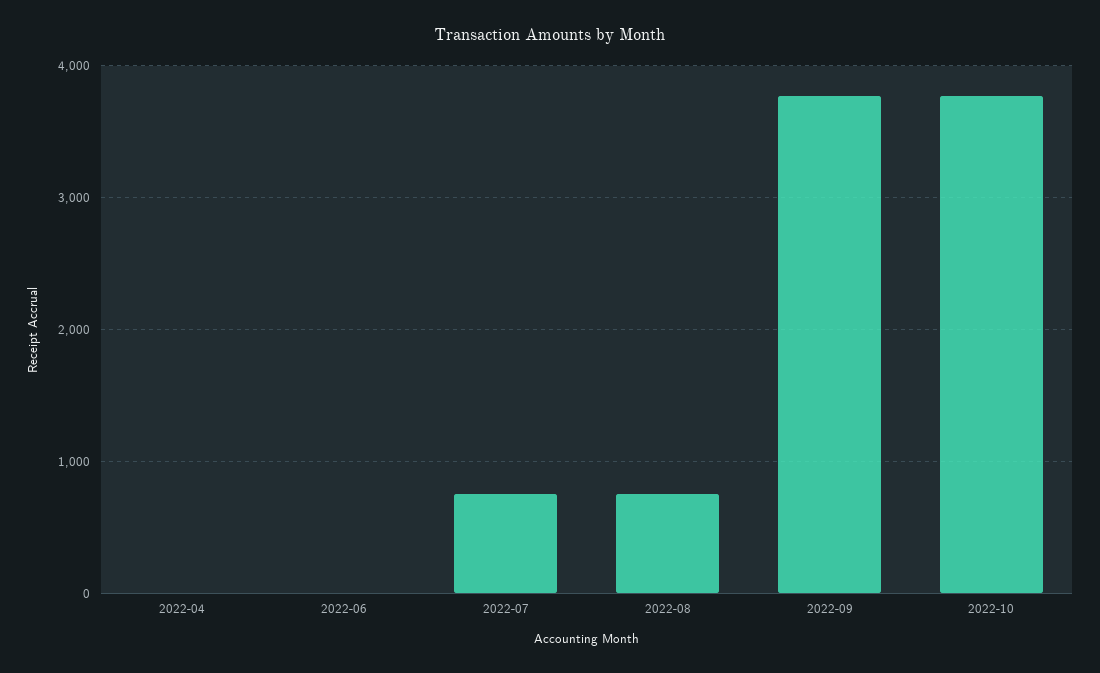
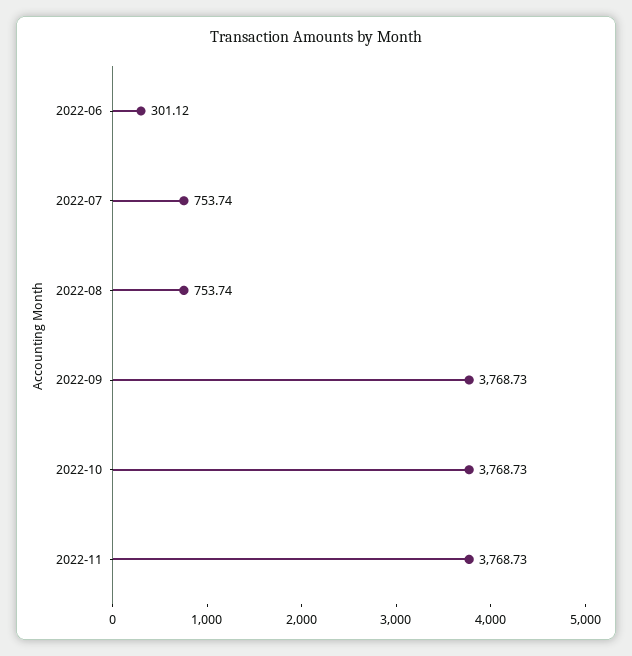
2022-04: 0 -> none
2022-06: 0 -> 301.12
2022-11: none -> 3768.73

